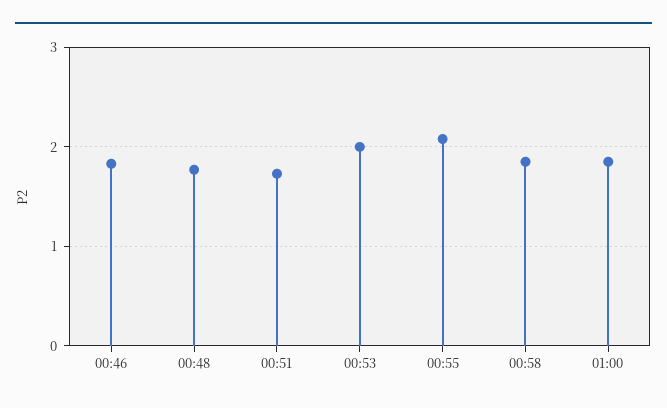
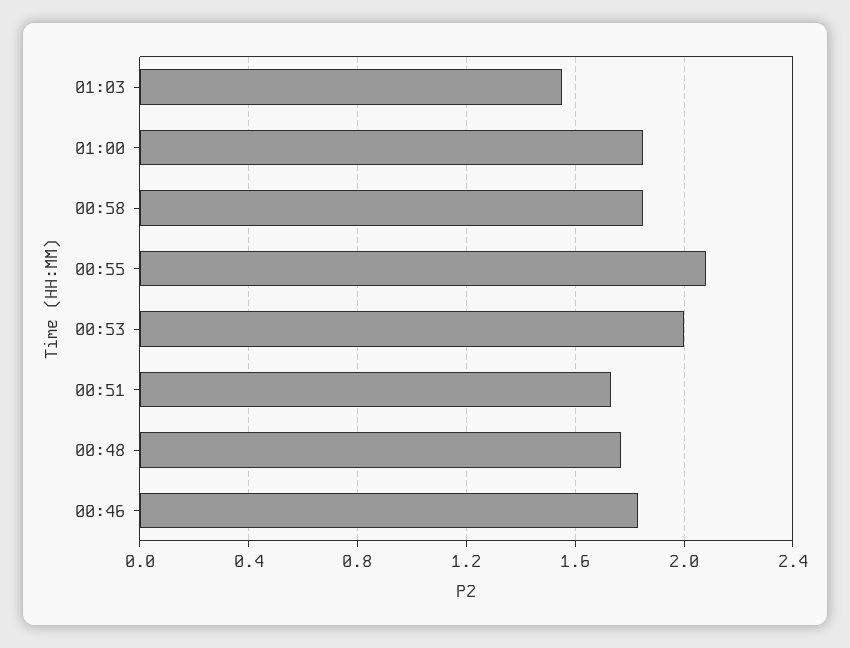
01:03: none -> 1.55

